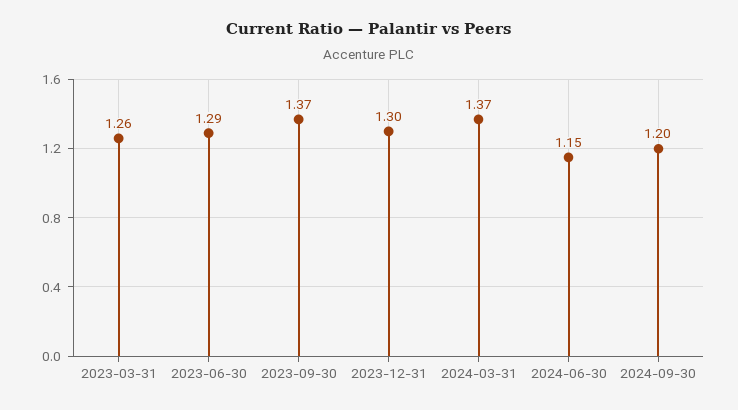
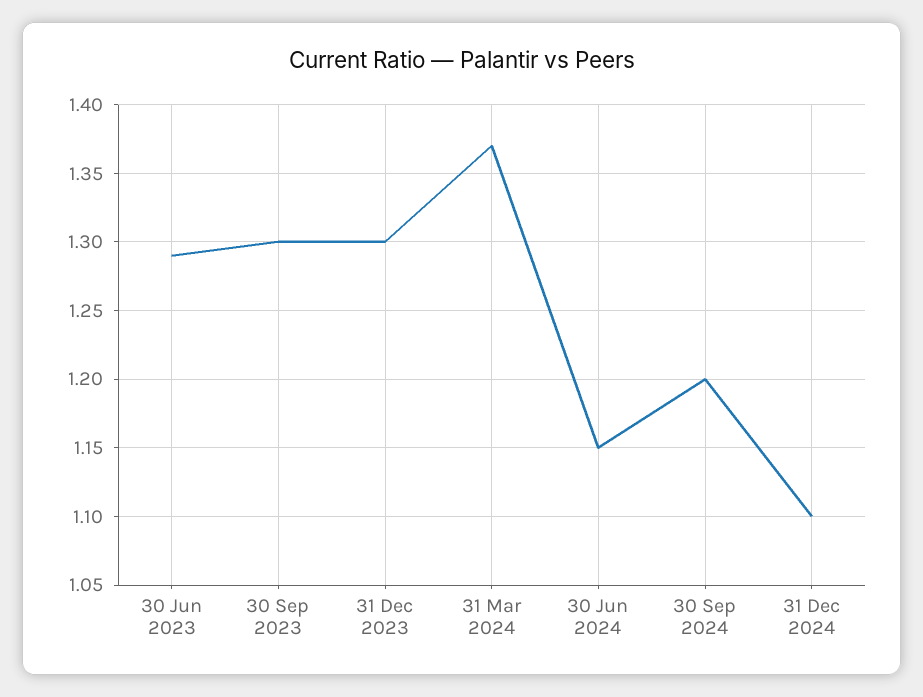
2023-03-31: 1.26 -> none
2023-09-30: 1.37 -> 1.3
31 Dec 2024: none -> 1.1

